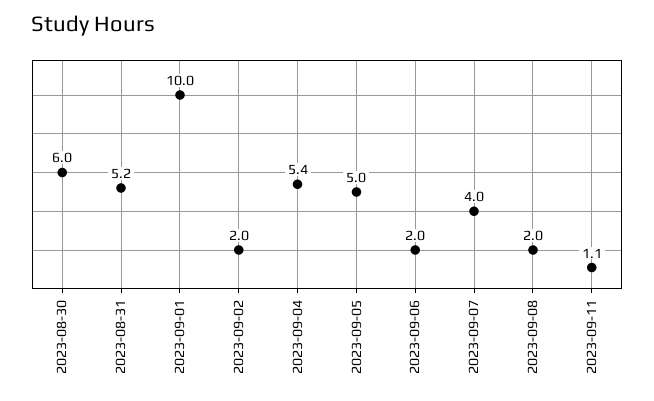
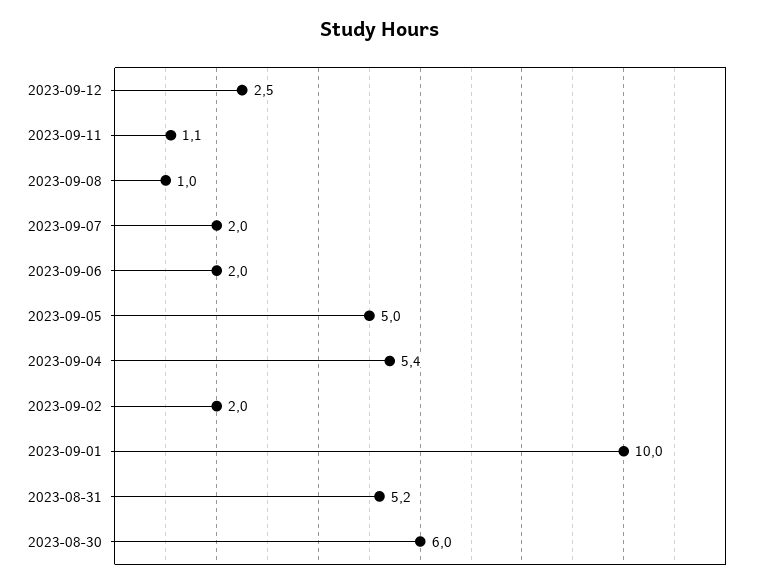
2023-09-07: 4 -> 2
2023-09-08: 2 -> 1
2023-09-12: none -> 2.5

